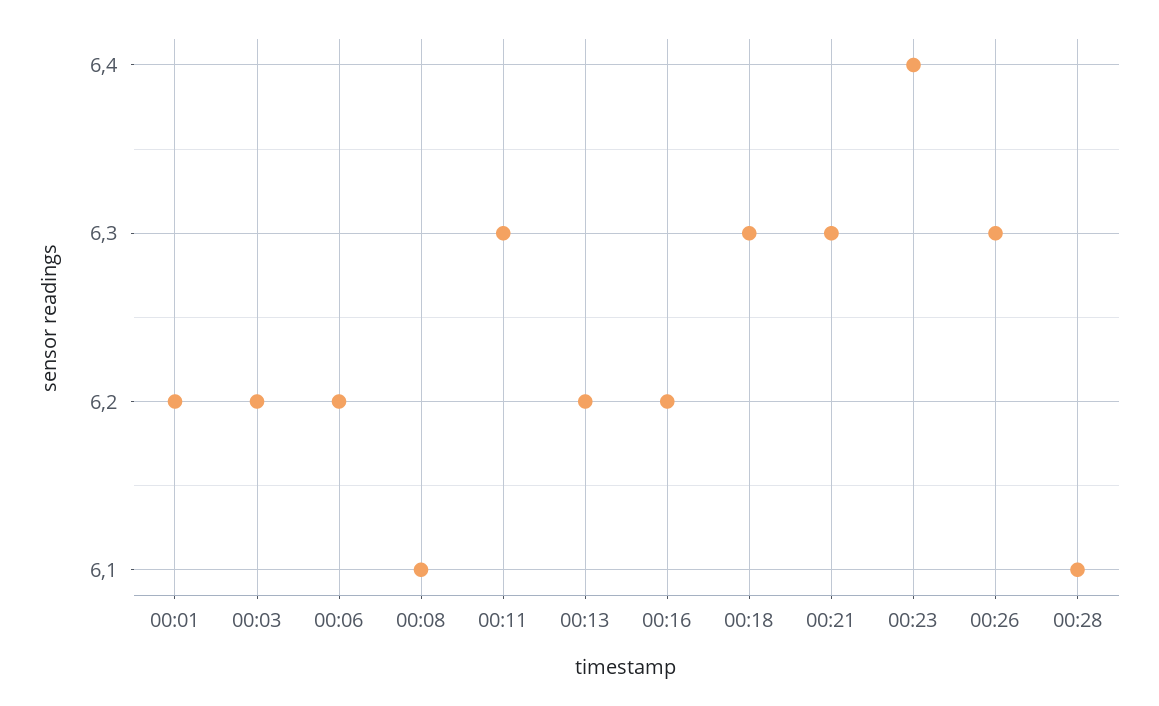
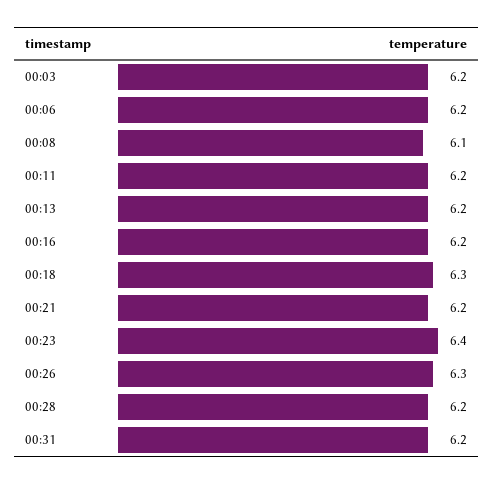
00:01: 6.2 -> none
00:11: 6.3 -> 6.2
00:21: 6.3 -> 6.2
00:28: 6.1 -> 6.2
00:31: none -> 6.2

